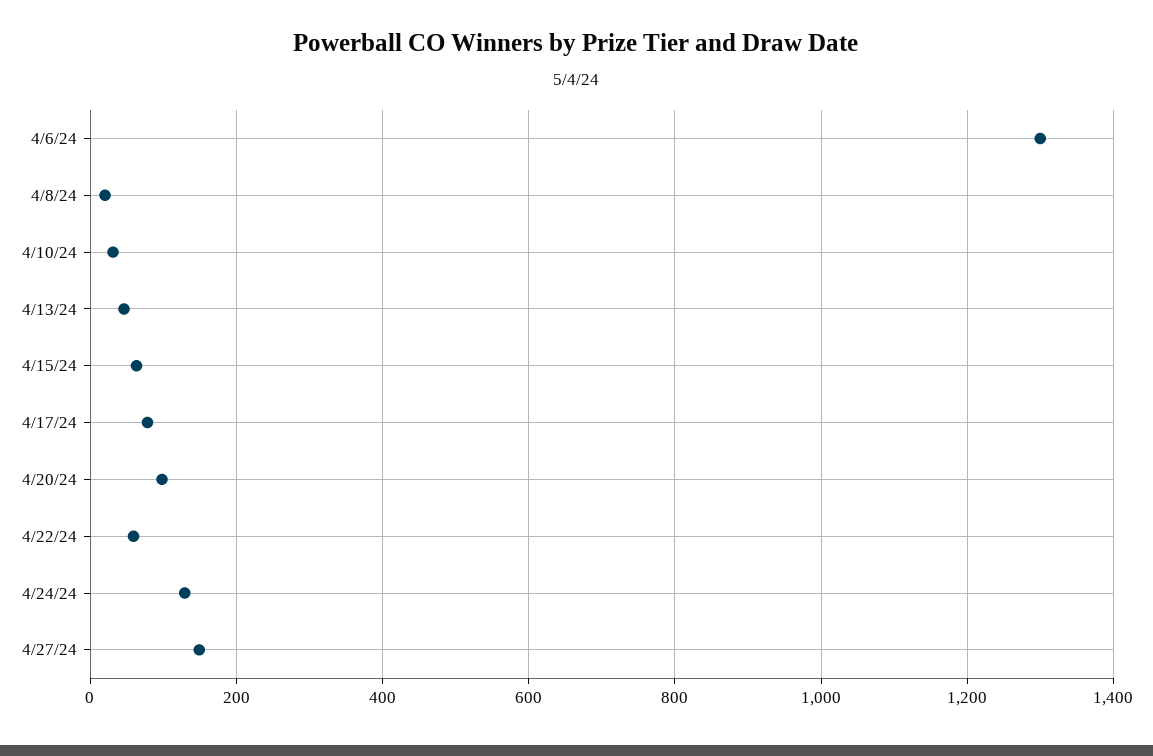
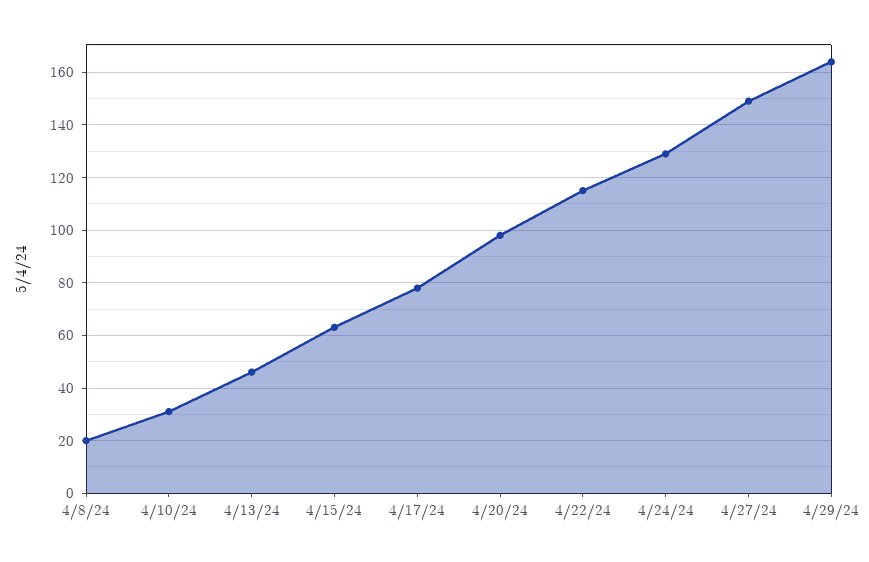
4/6/24: 1300 -> none
4/22/24: 60 -> 115
4/29/24: none -> 165

